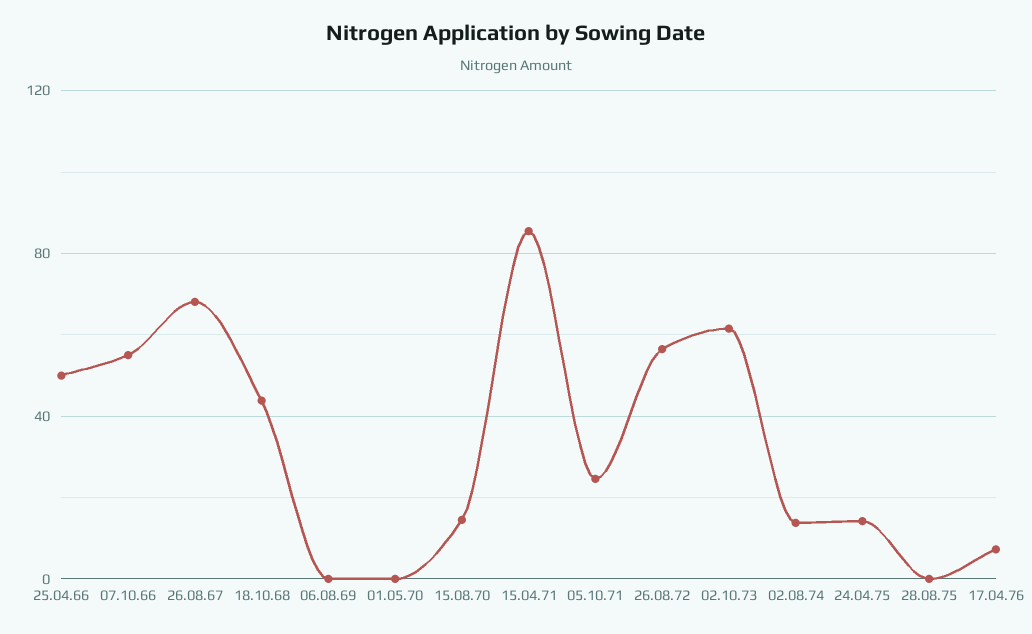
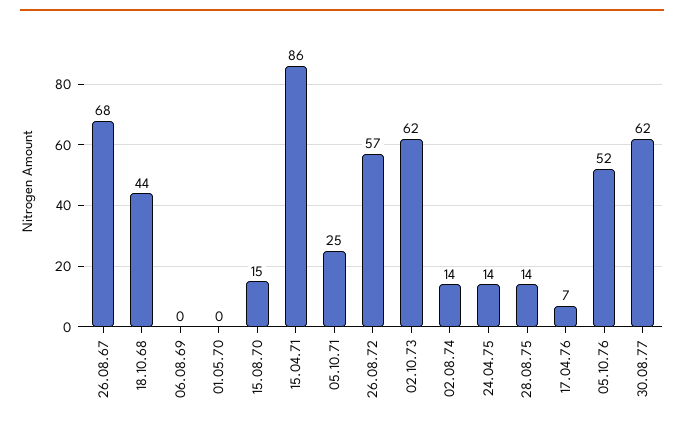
25.04.66: 50 -> none
07.10.66: 55 -> none
28.08.75: 0 -> 14
05.10.76: none -> 52
30.08.77: none -> 62

